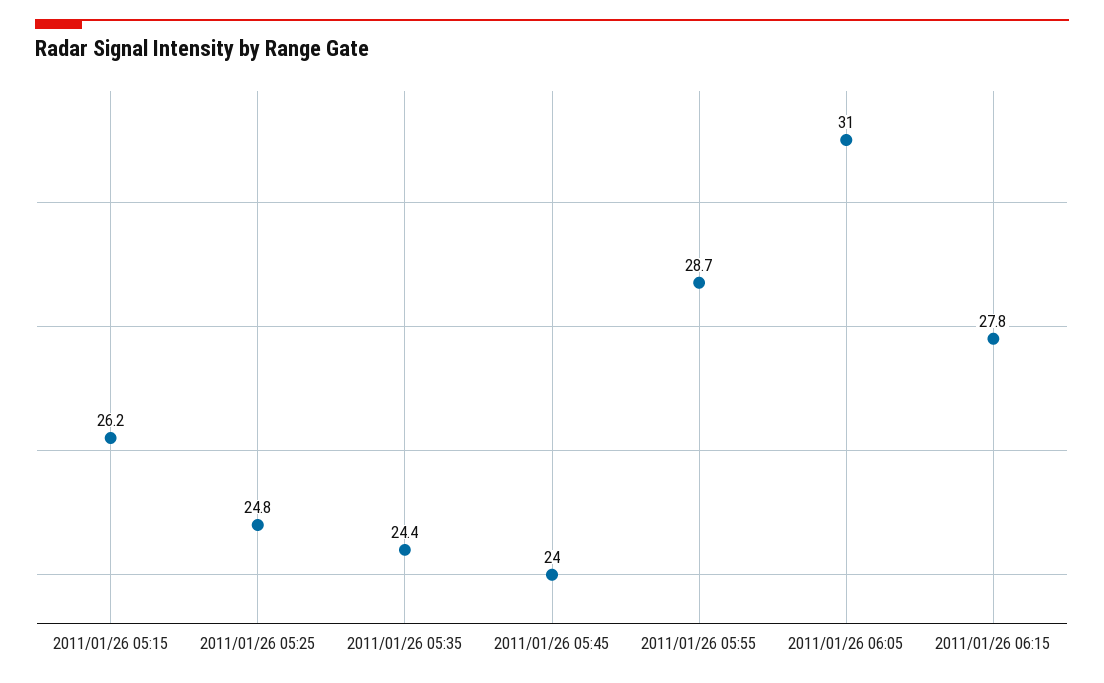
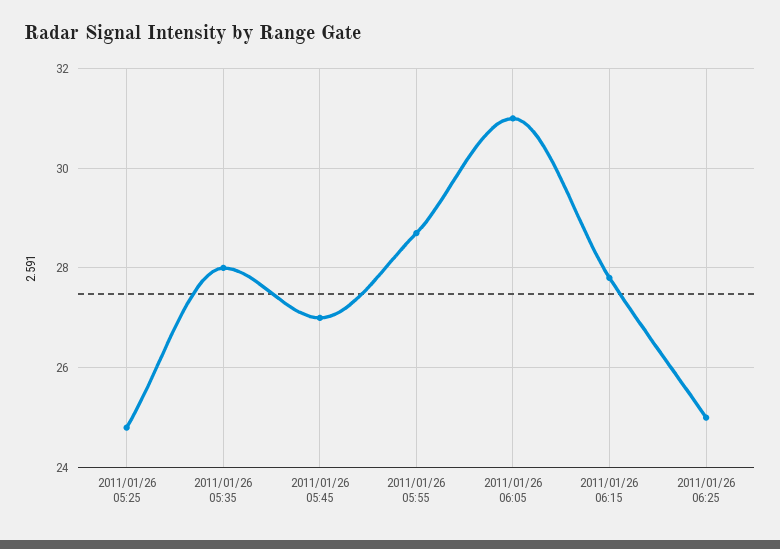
2011/01/26 05:15: 26.2 -> none
2011/01/26 05:35: 24.4 -> 28
2011/01/26 05:45: 24 -> 27
2011/01/26 06:25: none -> 25

